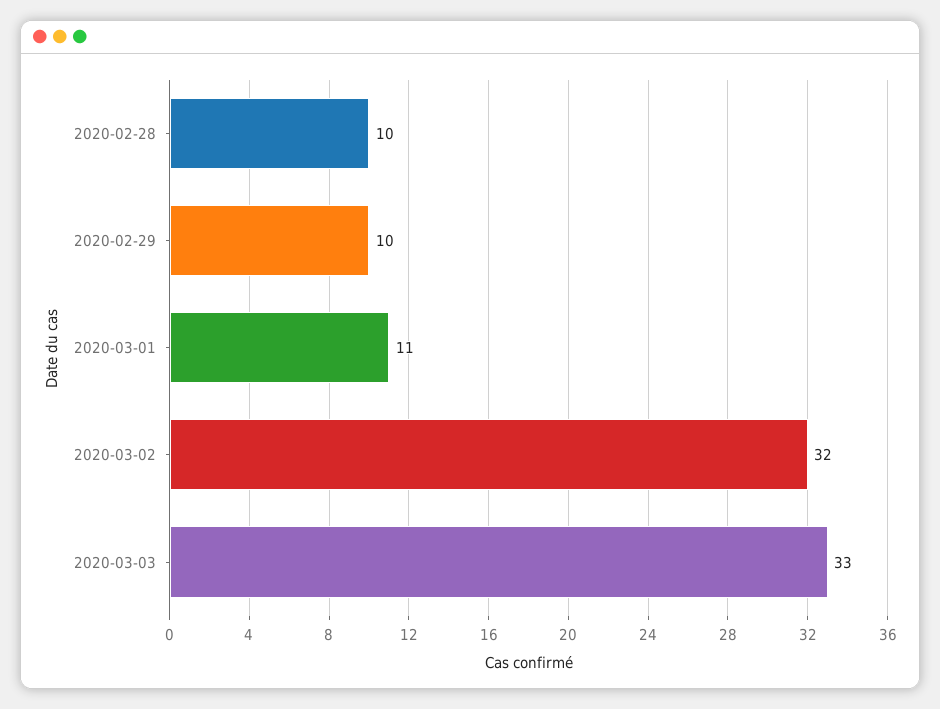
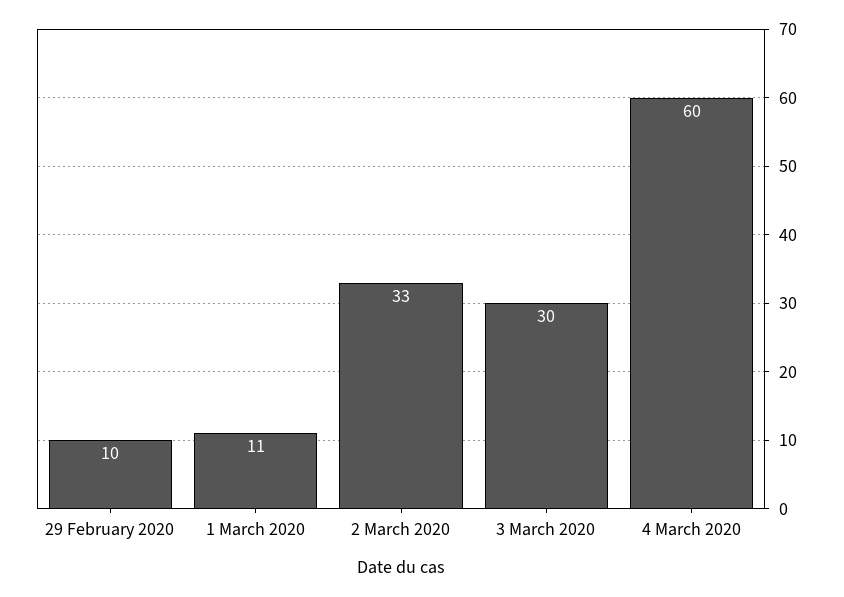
2020-02-28: 10 -> none
2020-03-02: 32 -> 33
2020-03-03: 33 -> 30
4 March 2020: none -> 60

